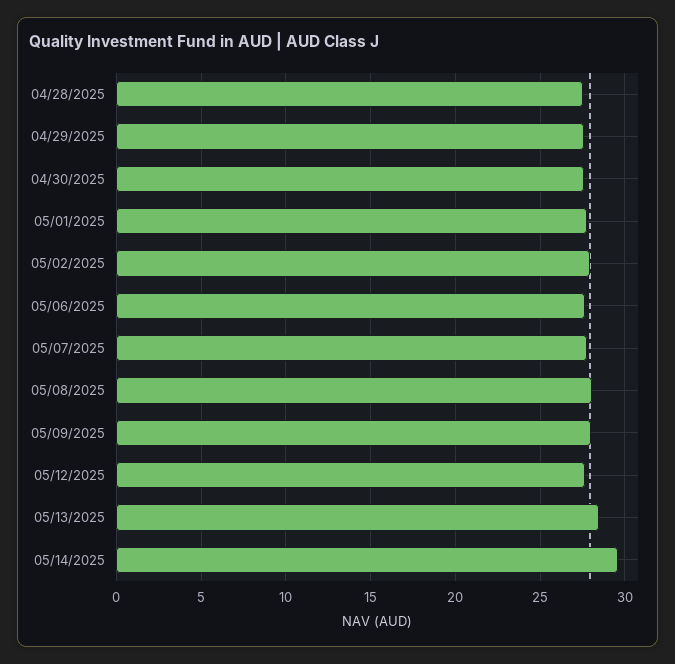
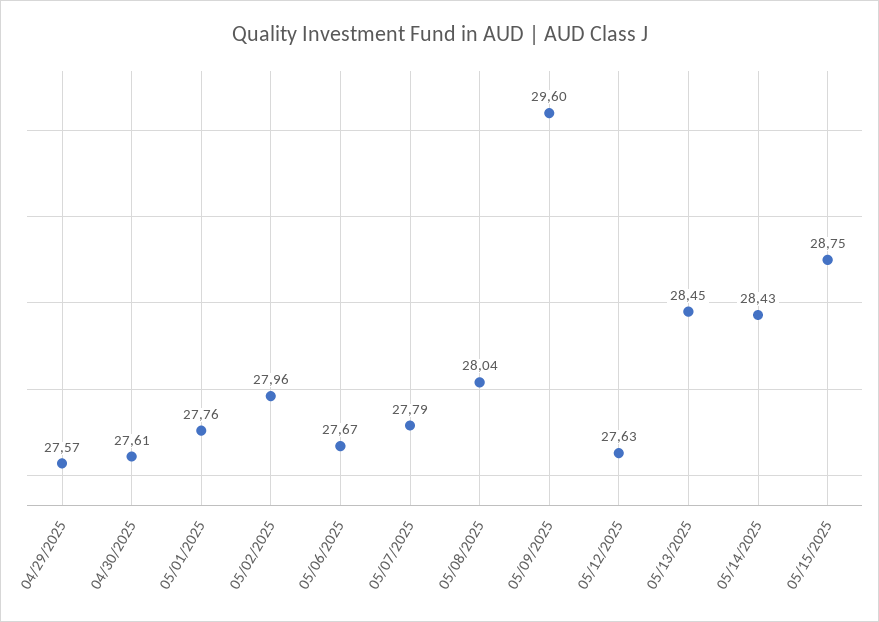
04/28/2025: 27.5 -> none
05/09/2025: 28 -> 29.6
05/14/2025: 29.5 -> 28.43
05/15/2025: none -> 28.75

